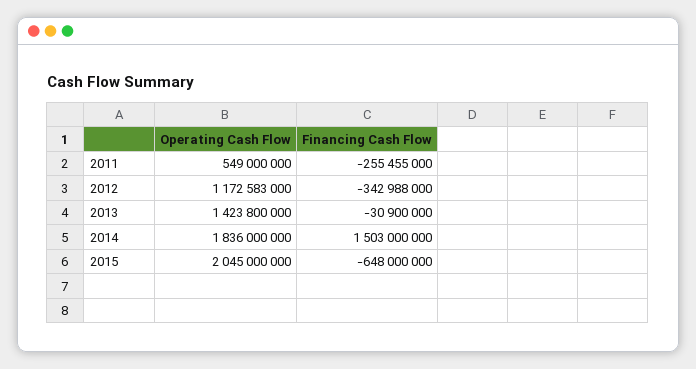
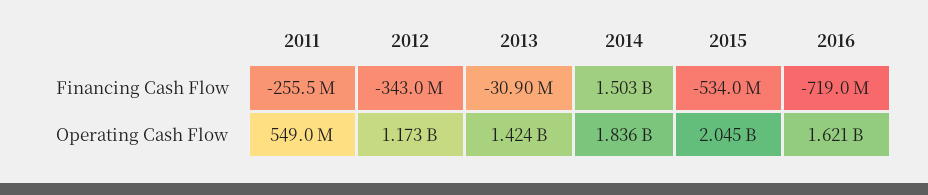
Financing Cash Flow, 2015: -648000000 -> -534000000
Financing Cash Flow, 2016: none -> -719000000
Operating Cash Flow, 2016: none -> 1621000000

